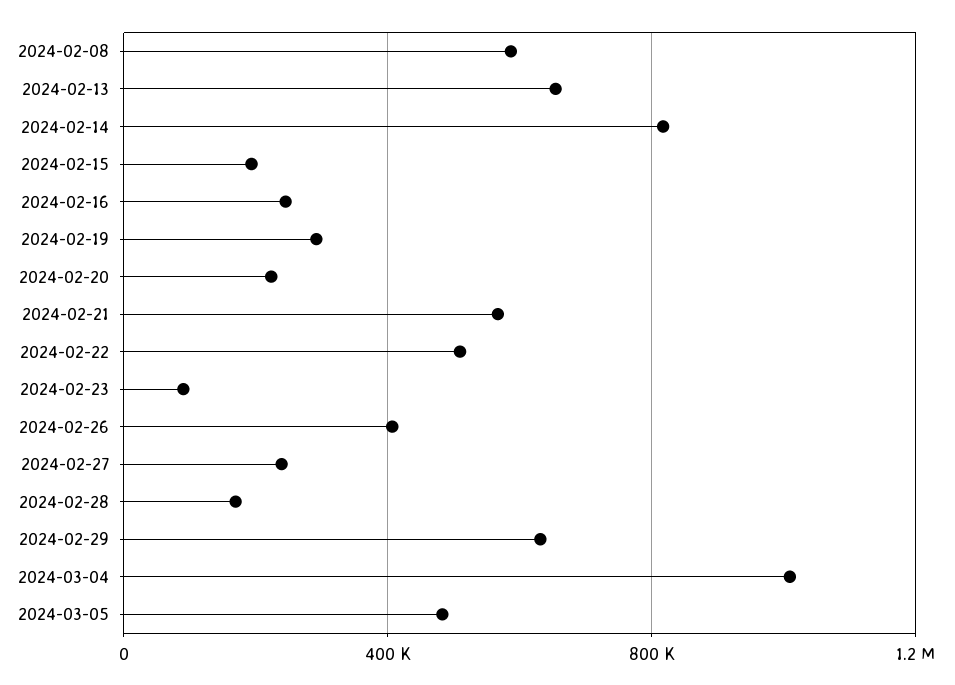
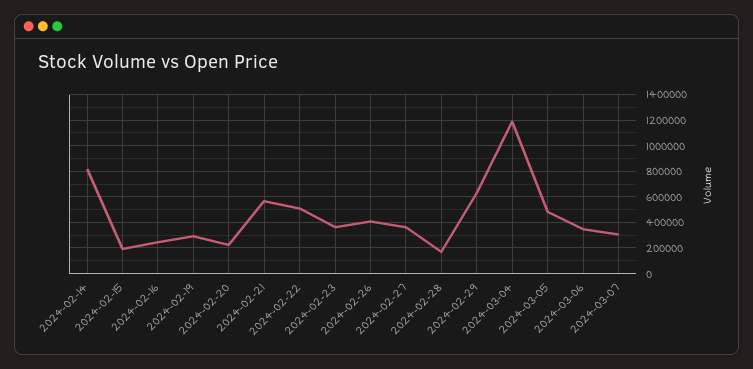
2024-02-08: 600000 -> none
2024-02-13: 650000 -> none
2024-02-23: 100000 -> 350000
2024-02-27: 250000 -> 350000
2024-03-04: 1000000 -> 1200000
2024-03-06: none -> 350000
2024-03-07: none -> 300000

